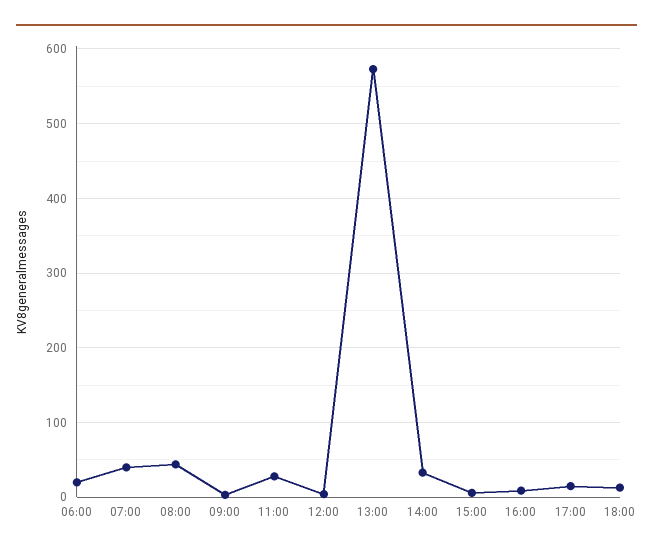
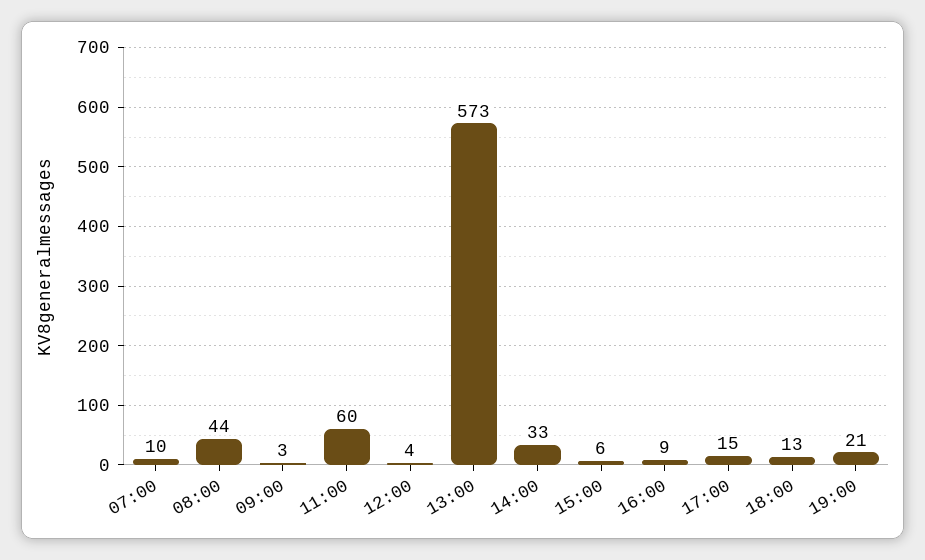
06:00: 20 -> none
07:00: 40 -> 10
11:00: 30 -> 60
19:00: none -> 21

